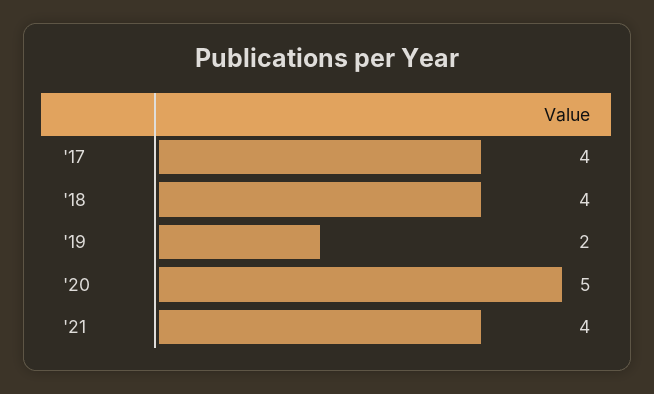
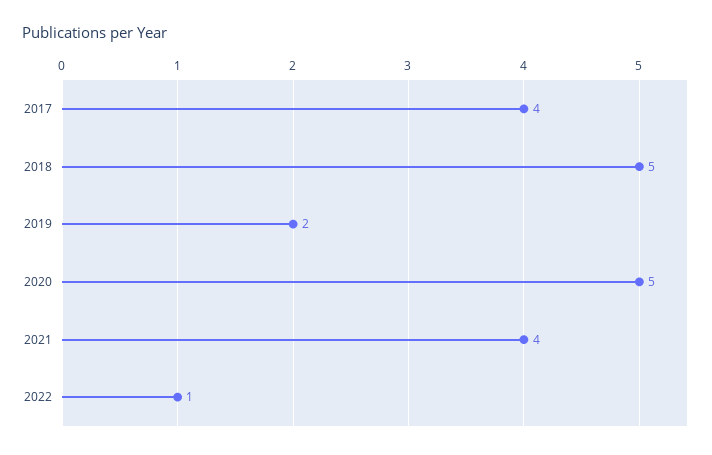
'18: 4 -> 5
2022: none -> 1

